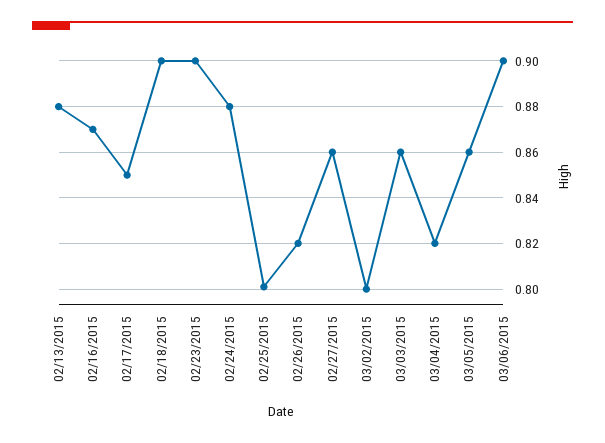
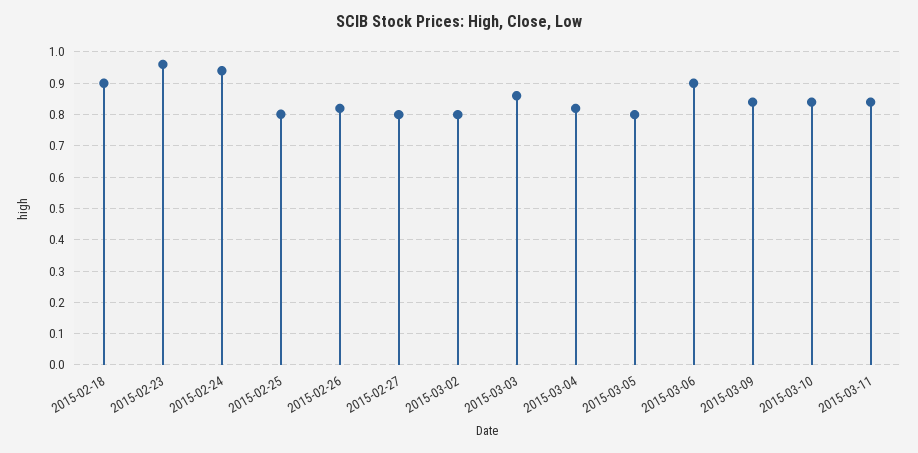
02/13/2015: 0.88 -> none
02/16/2015: 0.87 -> none
02/17/2015: 0.85 -> none
02/23/2015: 0.9 -> 0.96
02/24/2015: 0.88 -> 0.94
02/27/2015: 0.86 -> 0.8
03/05/2015: 0.86 -> 0.8
2015-03-09: none -> 0.84
2015-03-10: none -> 0.84
2015-03-11: none -> 0.84

